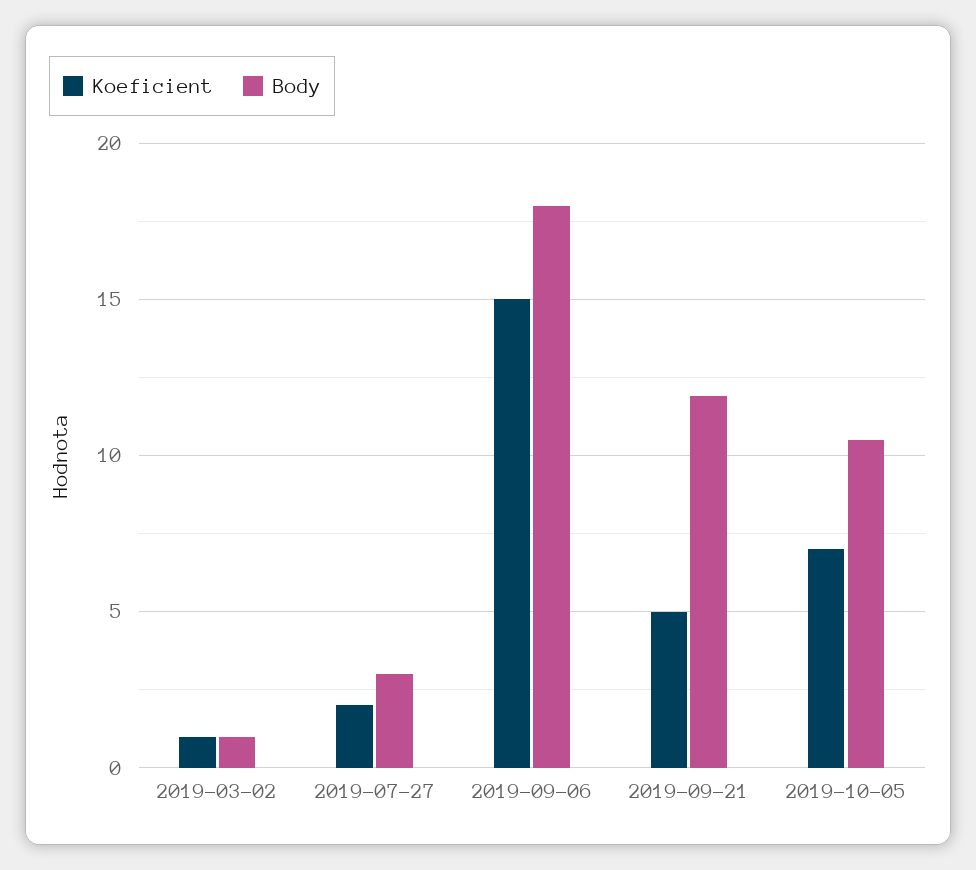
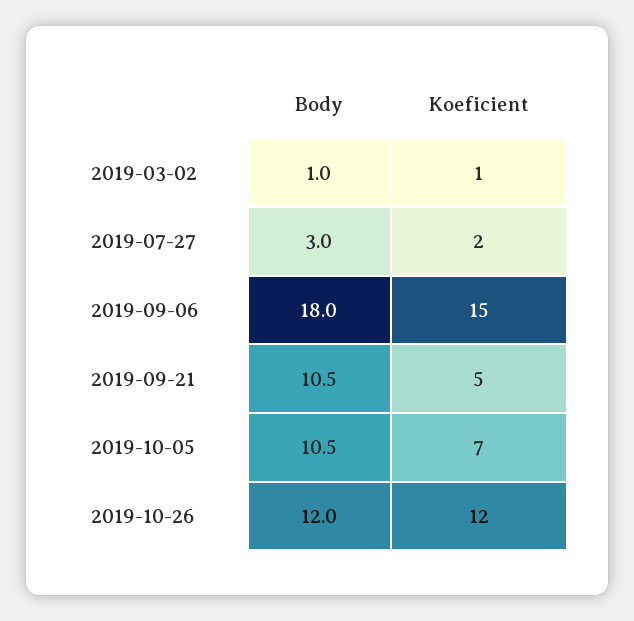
Body, 2019-09-21: 12 -> 10.5
Body, 2019-10-26: none -> 12
Koeficient, 2019-10-26: none -> 12

